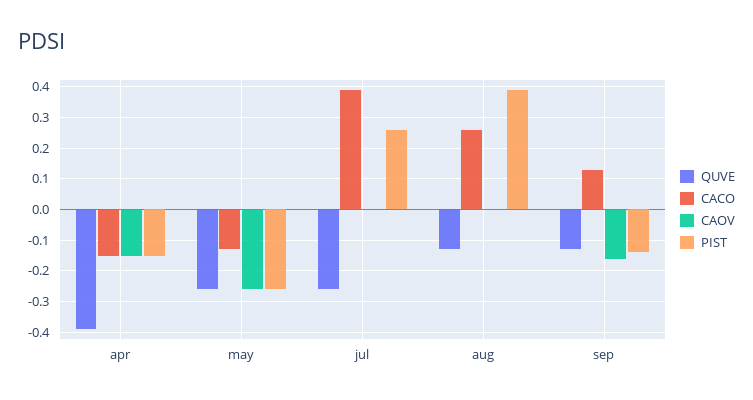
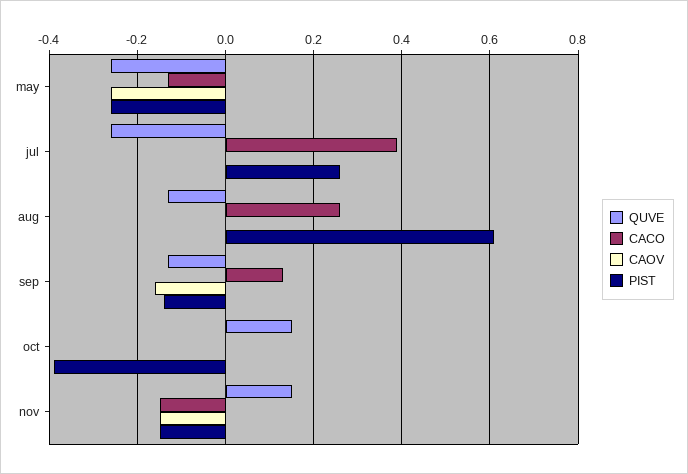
QUVE, apr: -0.4 -> none
CACO, apr: -0.15 -> none
CAOV, apr: -0.15 -> none
PIST, apr: -0.15 -> none
PIST, aug: 0.4 -> 0.6
QUVE, oct: none -> 0.15
CACO, oct: none -> 0
CAOV, oct: none -> 0
PIST, oct: none -> -0.4
QUVE, nov: none -> 0.15
CACO, nov: none -> -0.15
CAOV, nov: none -> -0.15
PIST, nov: none -> -0.15

